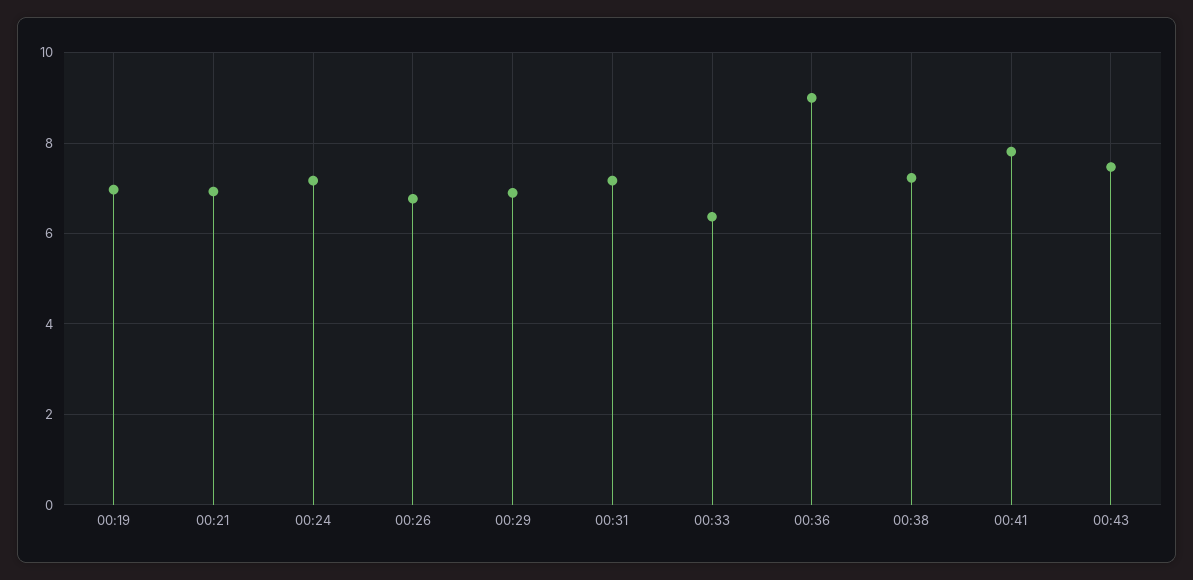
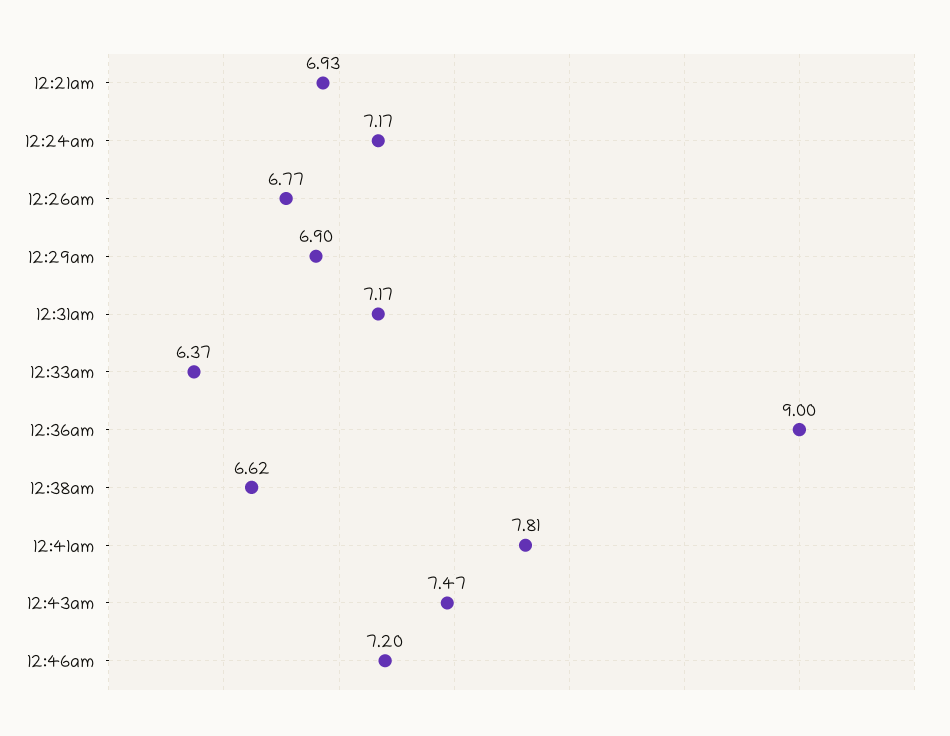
00:19: 7 -> none
00:38: 7.2 -> 6.62
12:46am: none -> 7.2

